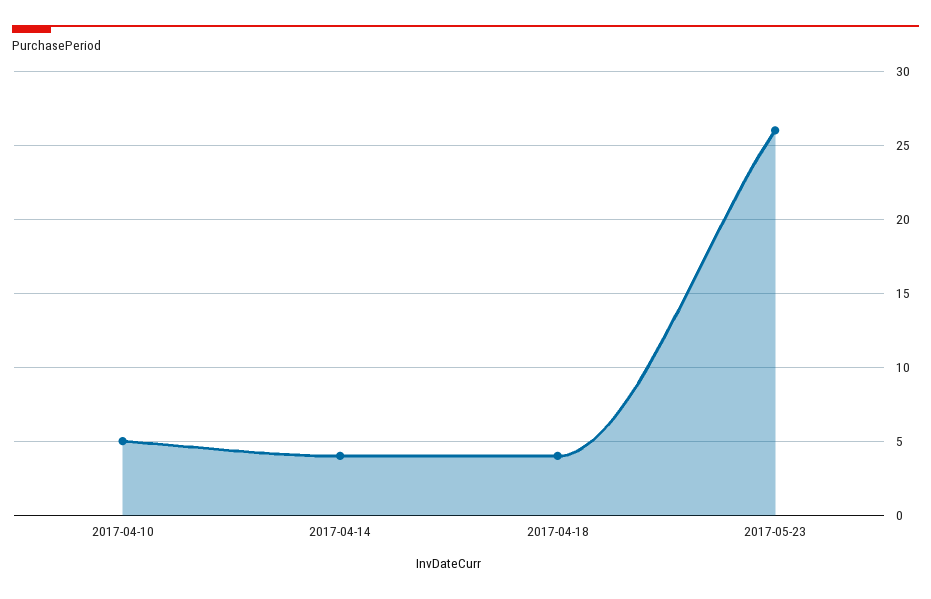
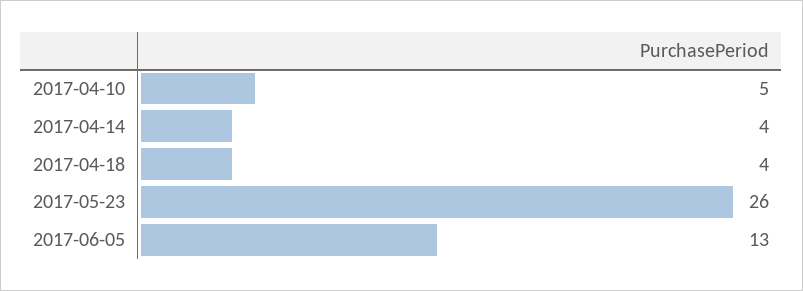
2017-06-05: none -> 13

